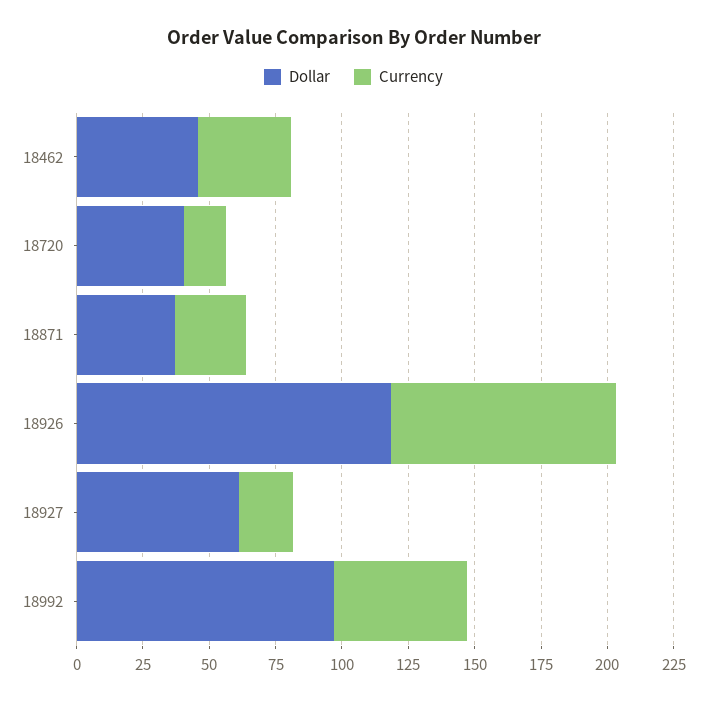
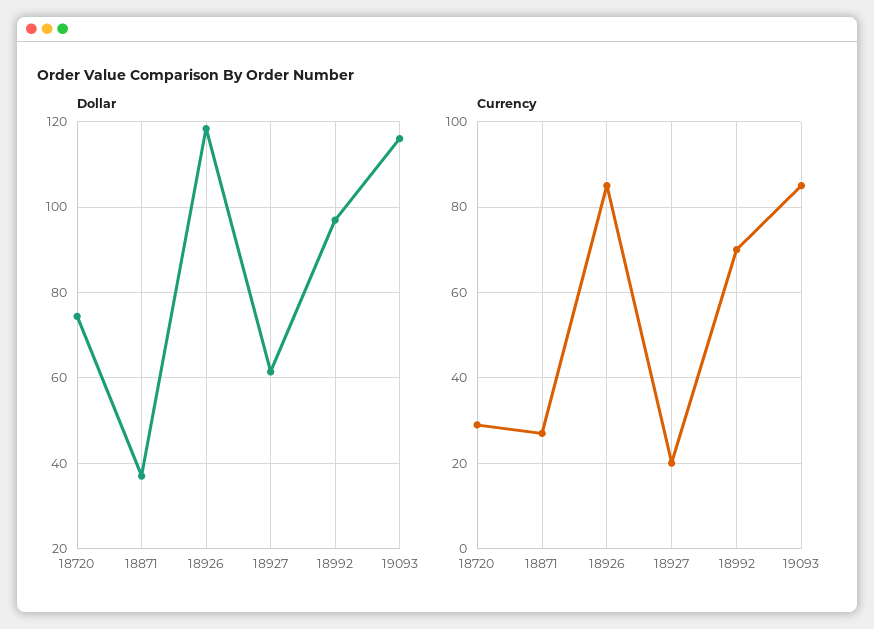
Dollar, 18462: 45 -> none
Currency, 18462: 35 -> none
Dollar, 18720: 40 -> 74
Currency, 18720: 15 -> 30
Currency, 18992: 50 -> 70
Dollar, 19093: none -> 116
Currency, 19093: none -> 85

